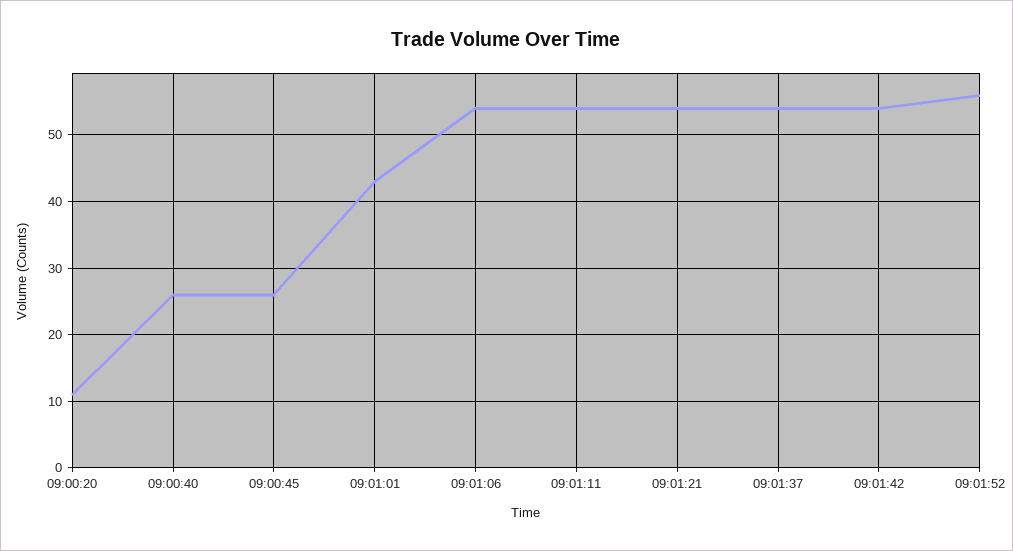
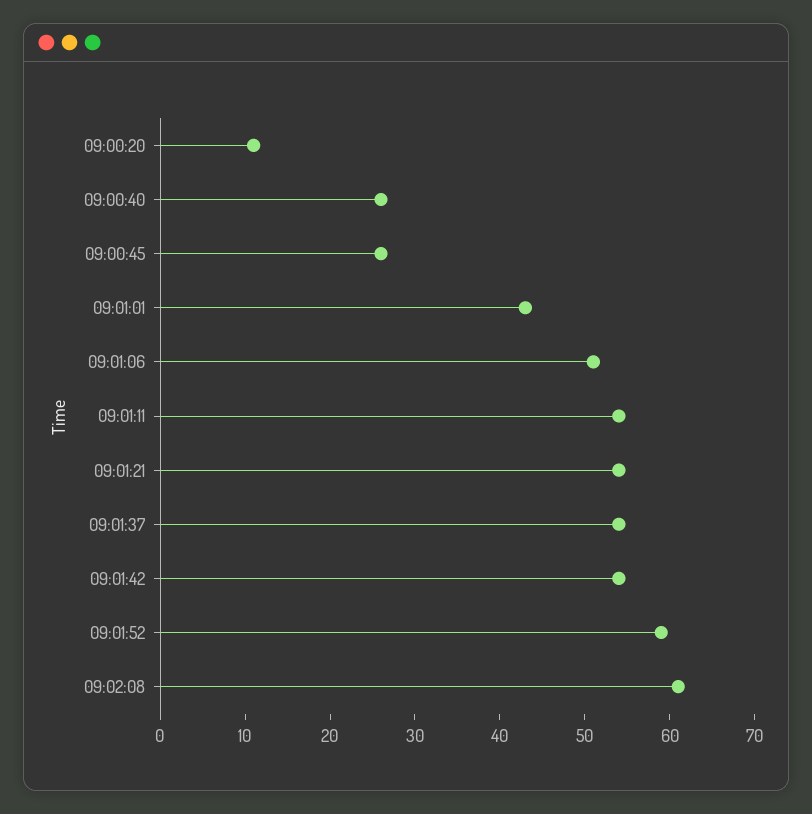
09:01:06: 54 -> 51
09:01:52: 56 -> 59
09:02:08: none -> 61

